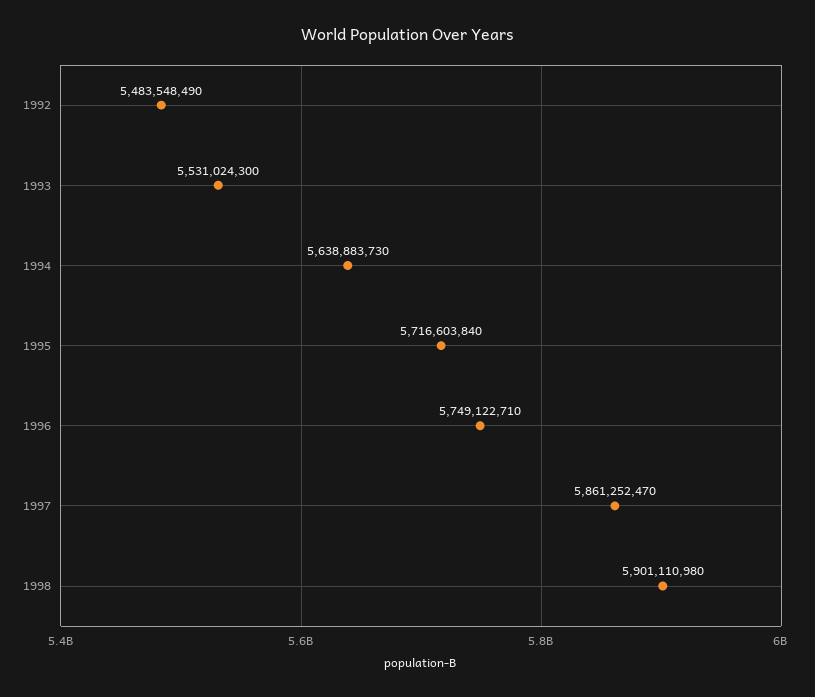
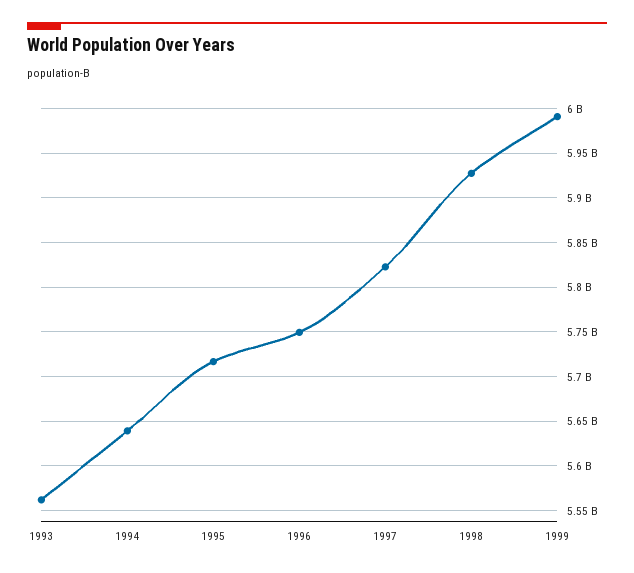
1992: 5483548490 -> none
1993: 5531024300 -> 5560000000
1997: 5861252470 -> 5820000000
1998: 5901110980 -> 5930000000
1999: none -> 5990000000

